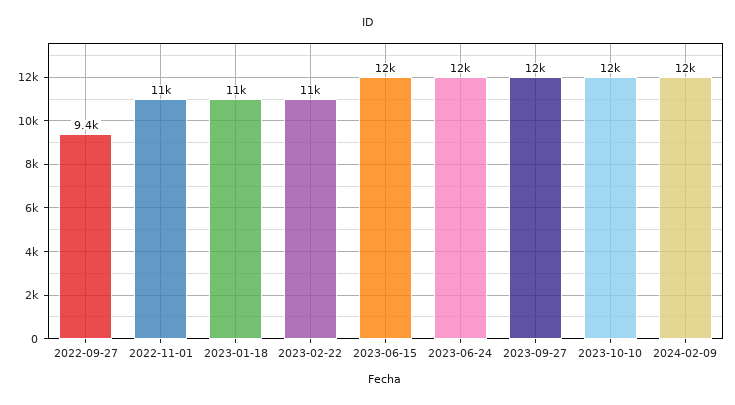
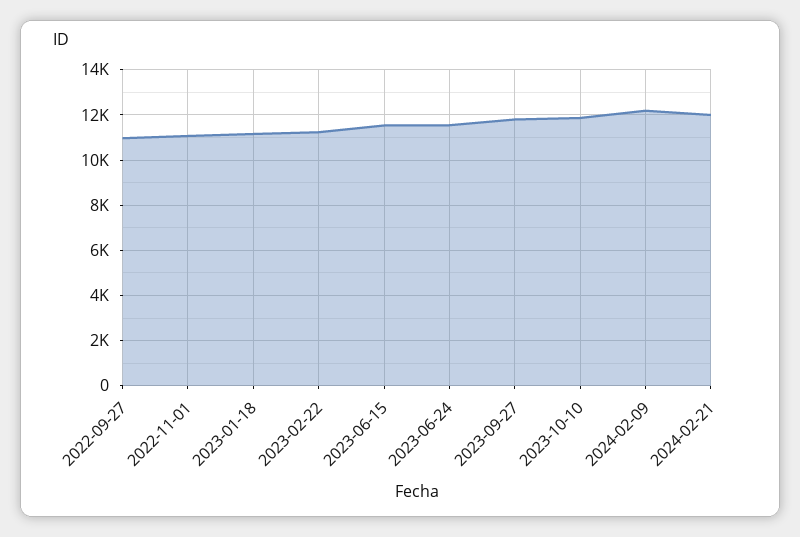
2022-09-27: 9400 -> 11000
2024-02-21: none -> 12000

